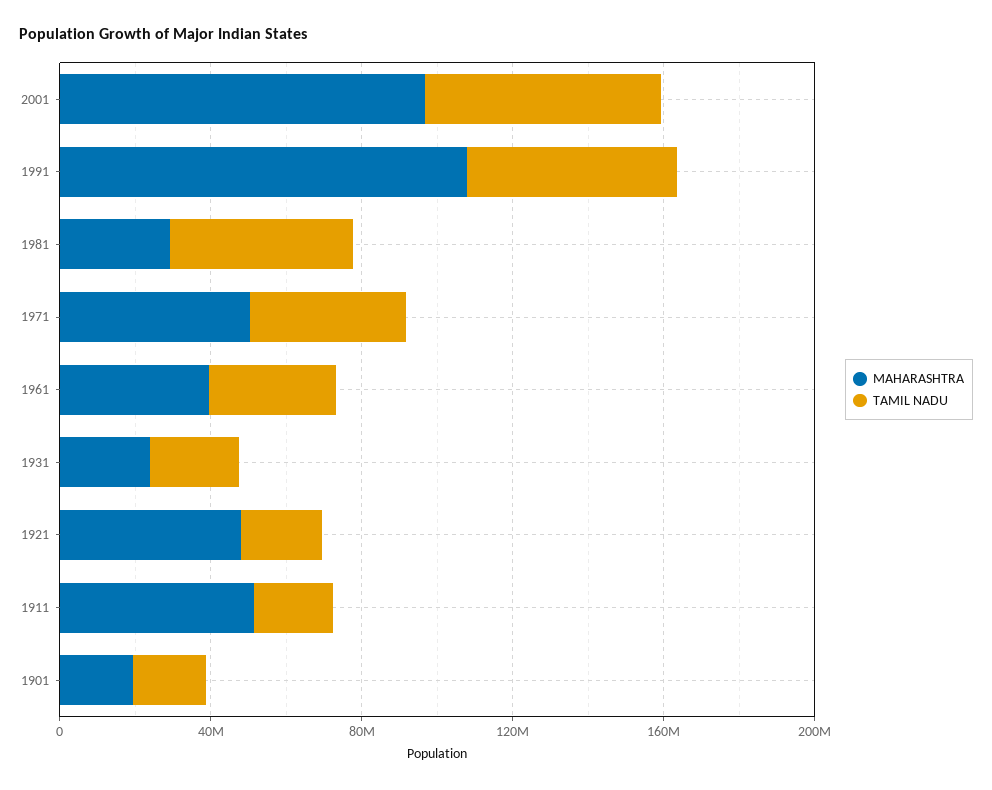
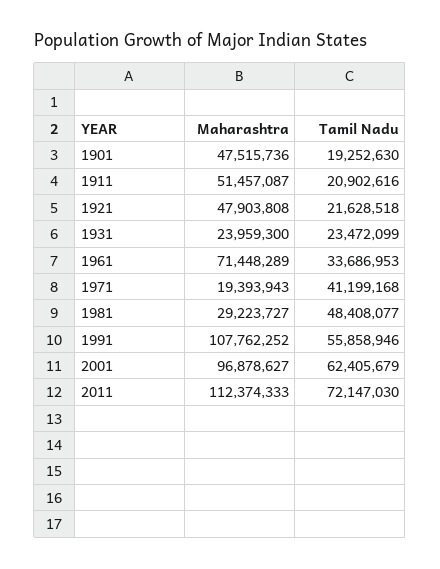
MAHARASHTRA, 1971: 50000000 -> 19393943
MAHARASHTRA, 1961: 40000000 -> 71448289
MAHARASHTRA, 1901: 20000000 -> 47515736
MAHARASHTRA, 2011: none -> 112374333
TAMIL NADU, 2011: none -> 72147030

